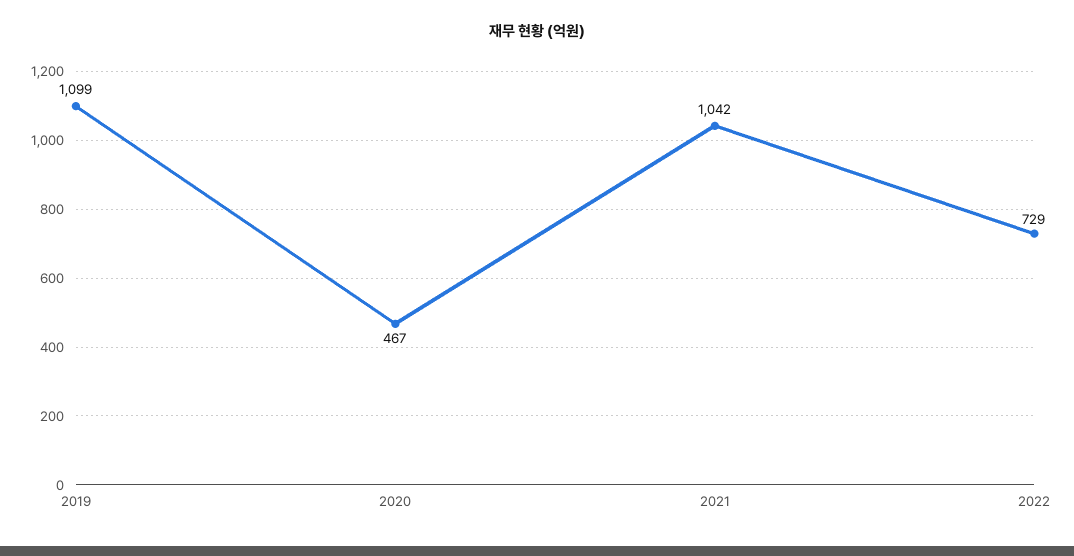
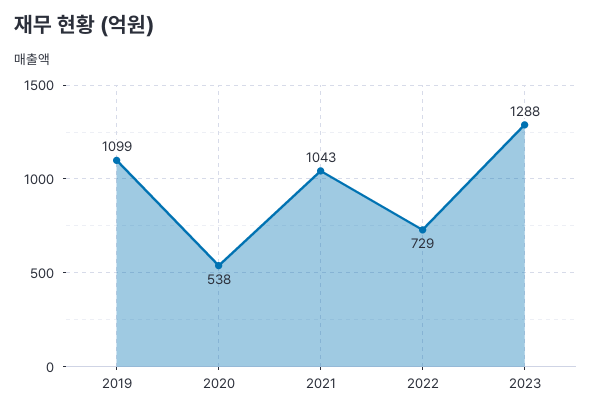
2020: 467 -> 538
2021: 1042 -> 1043
2023: none -> 1288

